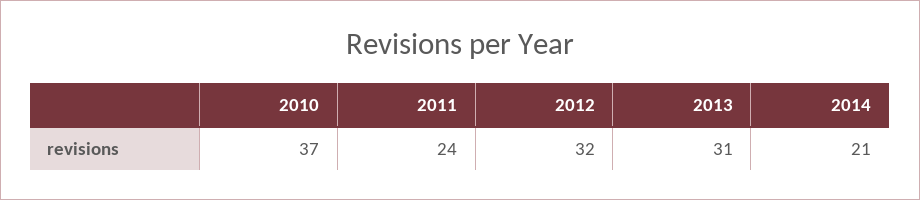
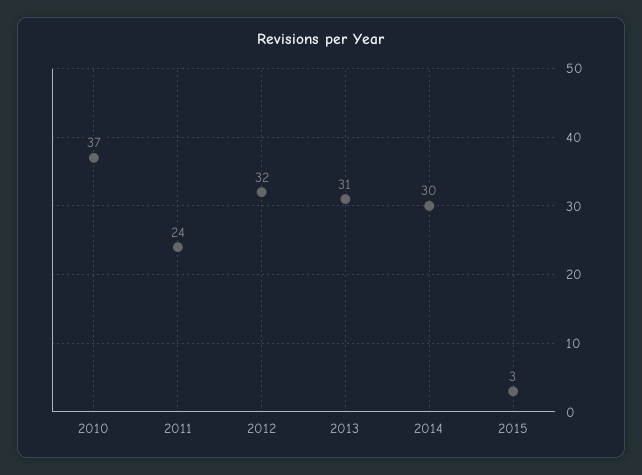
2014: 21 -> 30
2015: none -> 3

